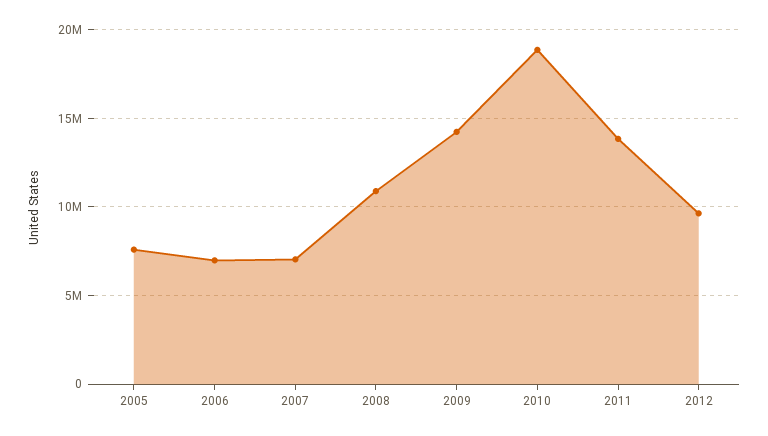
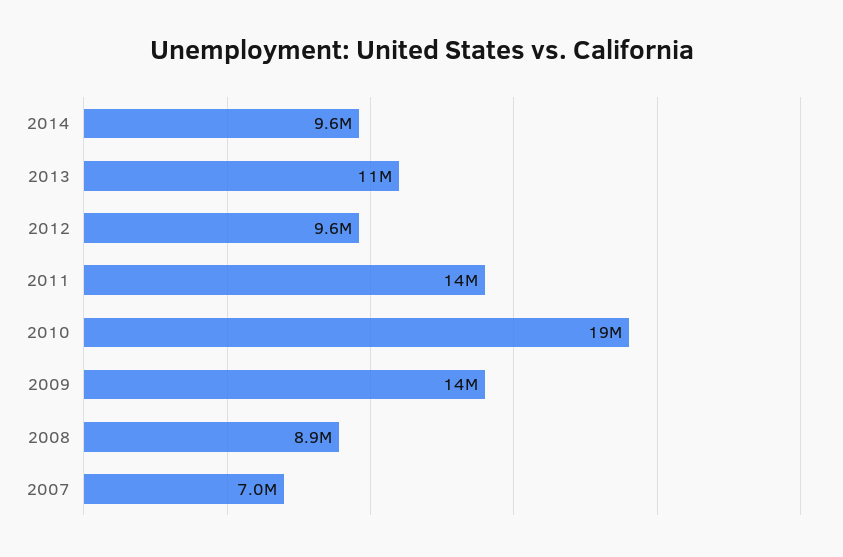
2005: 7500000 -> none
2006: 7000000 -> none
2008: 11000000 -> 8900000
2014: none -> 9600000
2013: none -> 11000000

